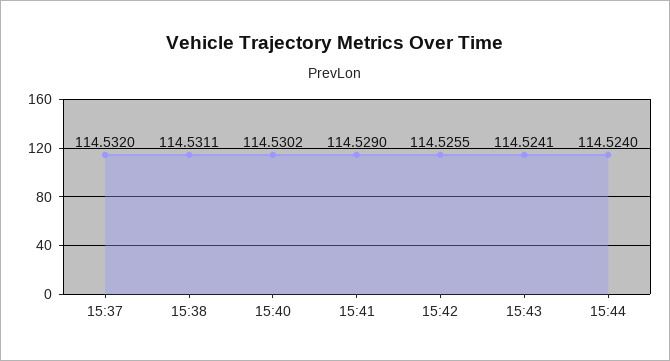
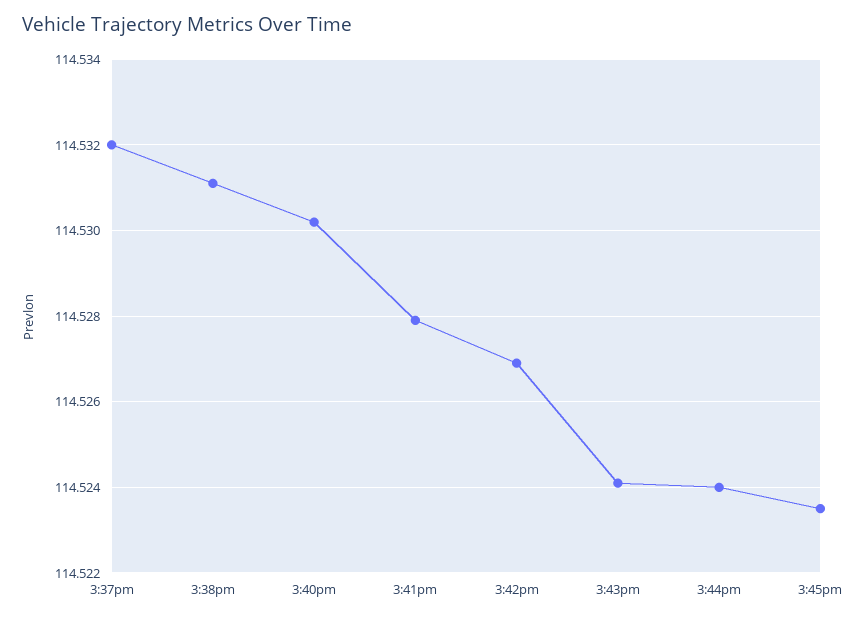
15:41: 114.529 -> 114.528
15:42: 114.5255 -> 114.527
3:45pm: none -> 114.5235

